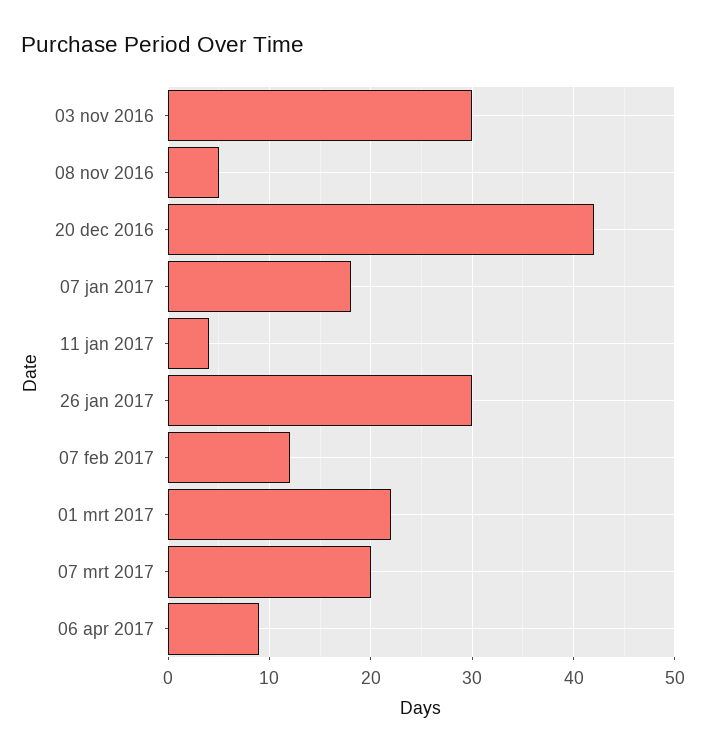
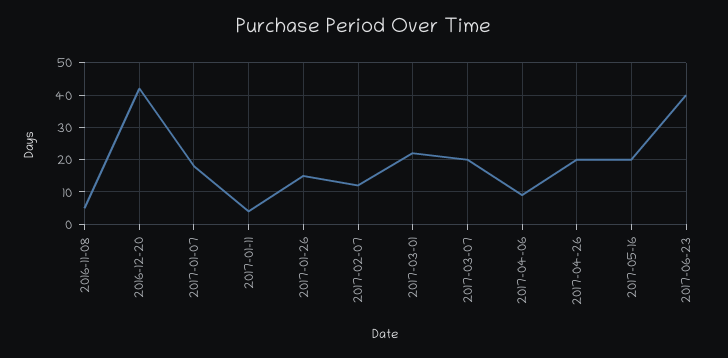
03 nov 2016: 30 -> none
26 jan 2017: 30 -> 15
2017-04-26: none -> 20
2017-05-16: none -> 20
2017-06-23: none -> 40

